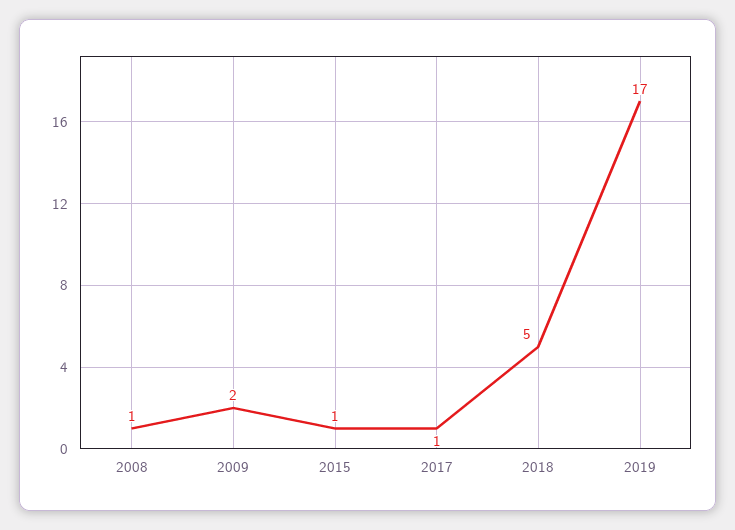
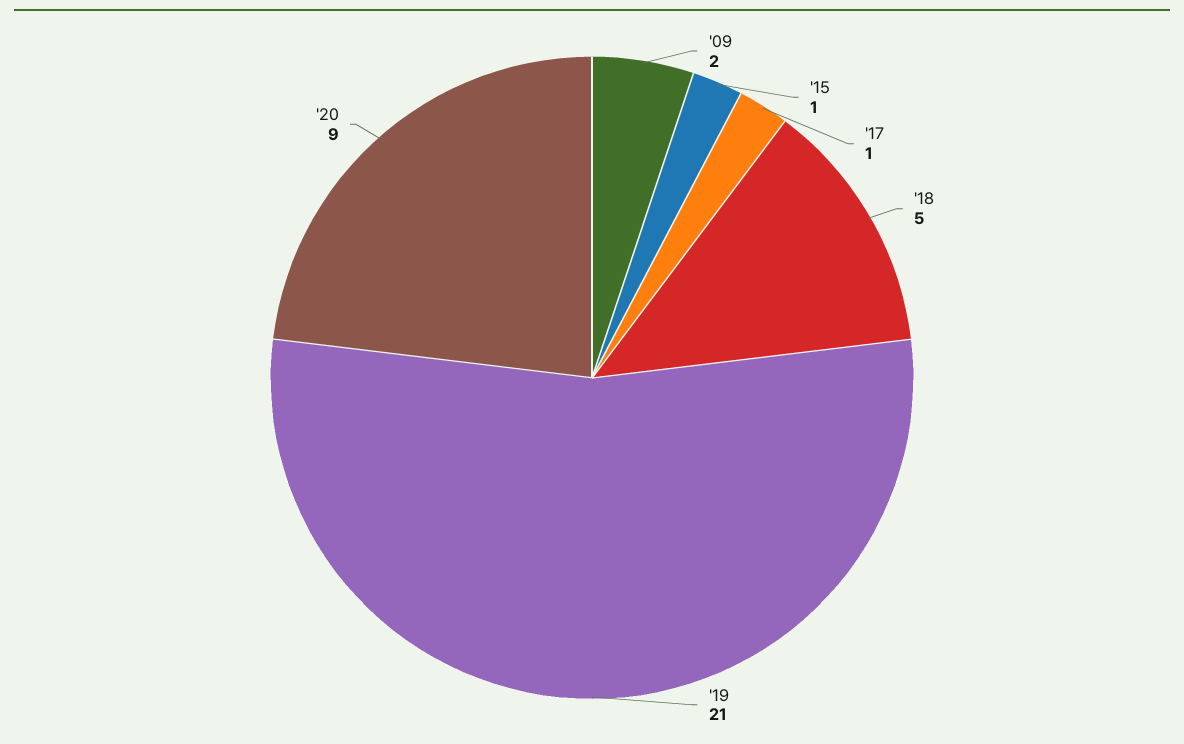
2008: 1 -> none
2019: 17 -> 21
'20: none -> 9

